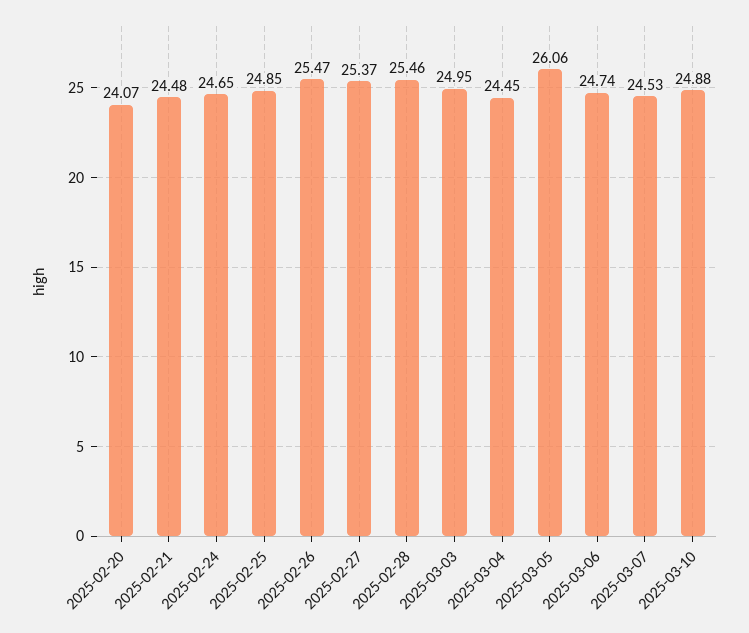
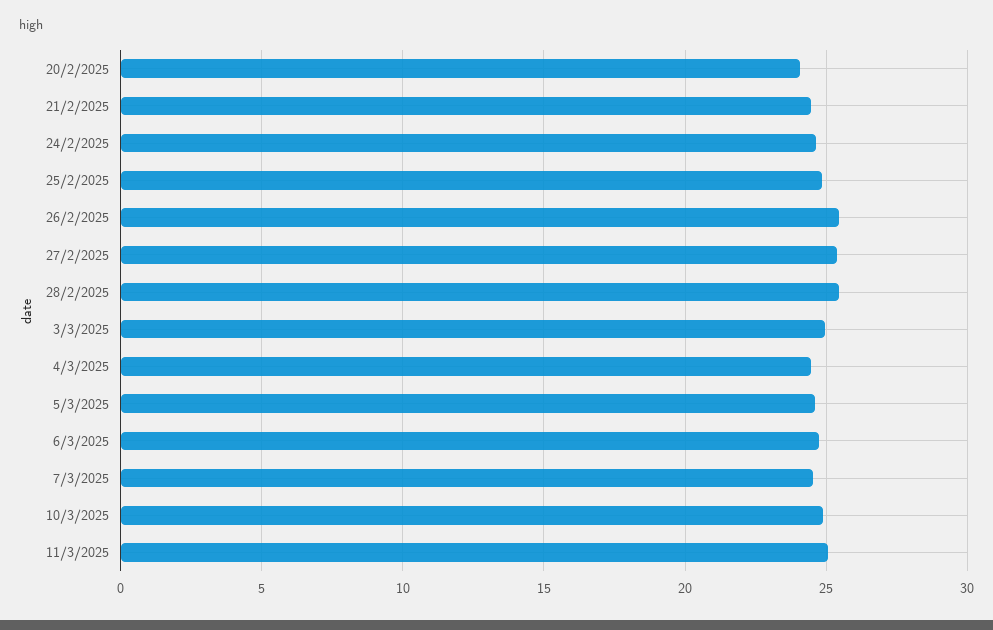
2025-03-05: 26.06 -> 24.5
11/3/2025: none -> 25

